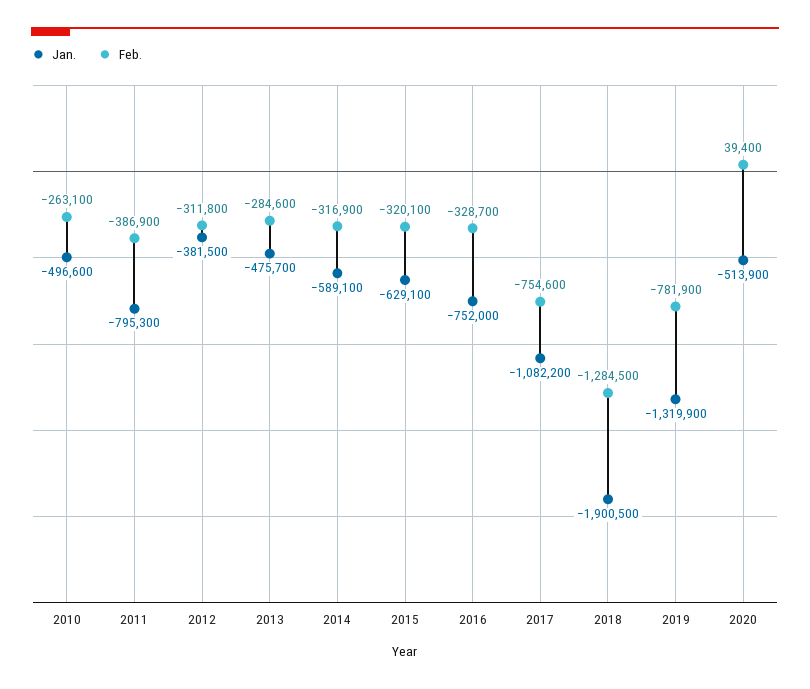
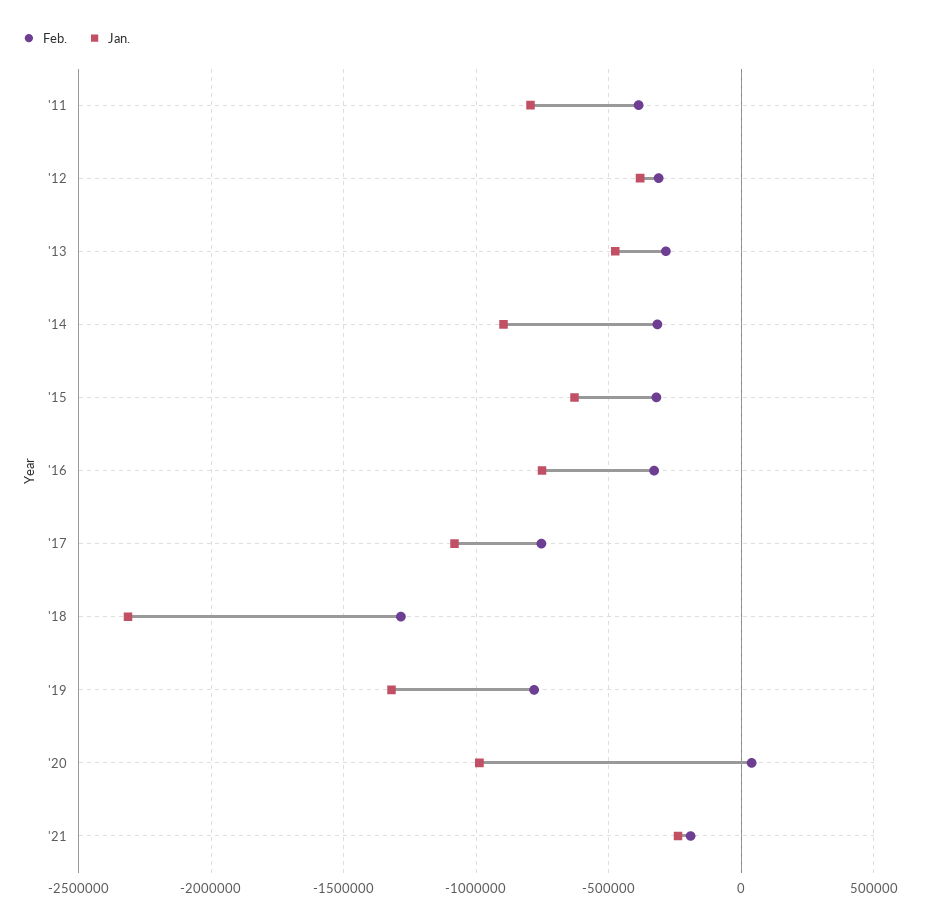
Jan., 2010: -496600 -> none
Feb., 2010: -263100 -> none
Jan., 2014: -589100 -> -900000
Jan., 2018: -1900500 -> -2300000
Jan., 2020: -513900 -> -1000000
Feb., '21: none -> -200000
Jan., '21: none -> -250000

